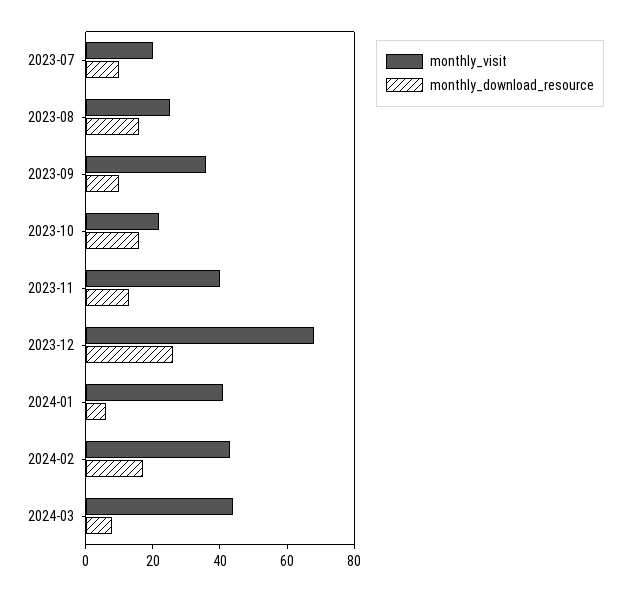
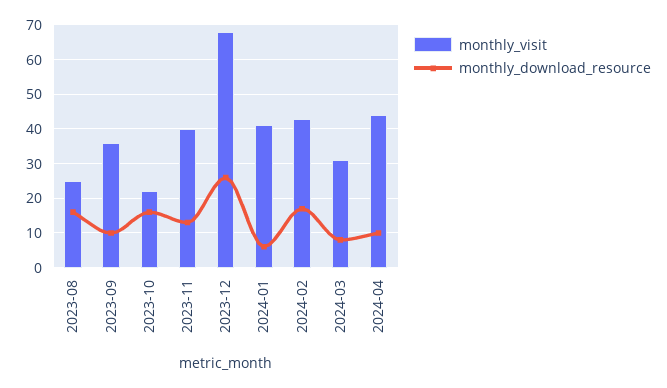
monthly_visit, 2023-07: 20 -> none
monthly_download_resource, 2023-07: 10 -> none
monthly_visit, 2024-03: 45 -> 30
monthly_visit, 2024-04: none -> 45
monthly_download_resource, 2024-04: none -> 10

